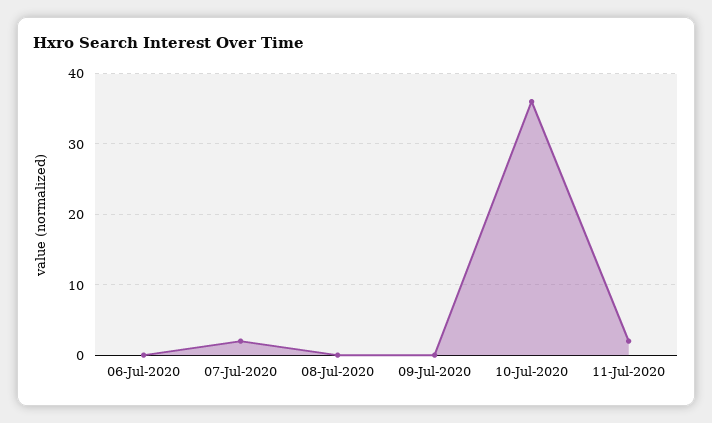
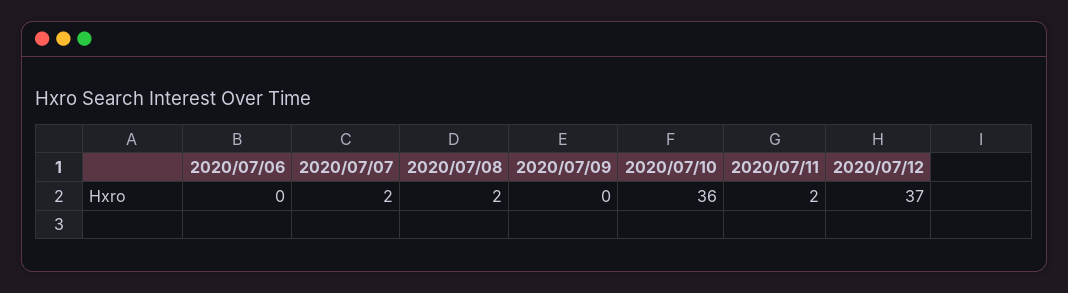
08-Jul-2020: 0 -> 2
2020/07/12: none -> 37

